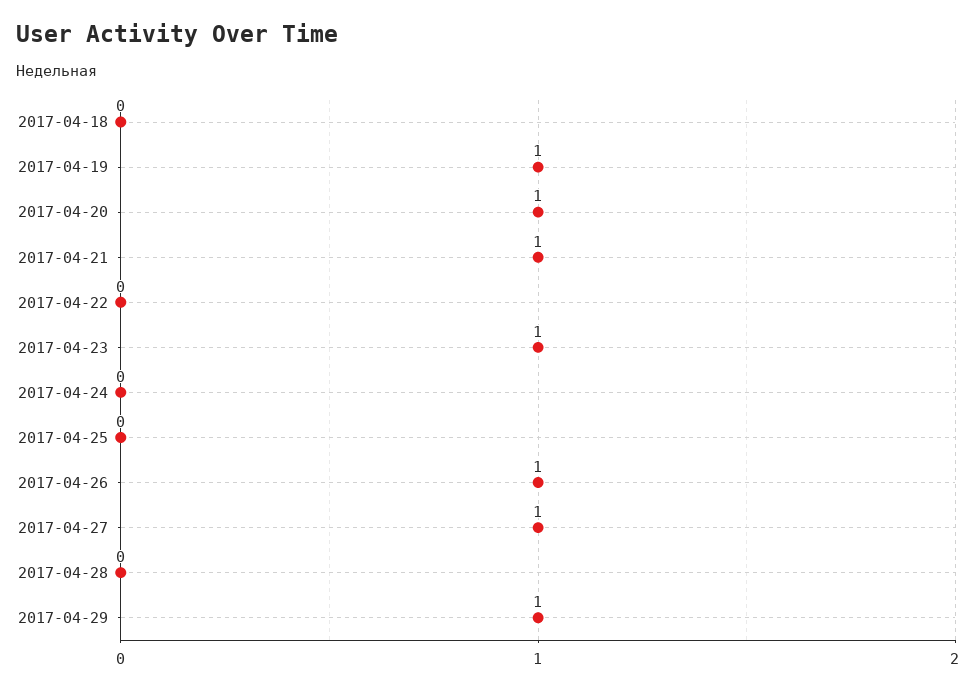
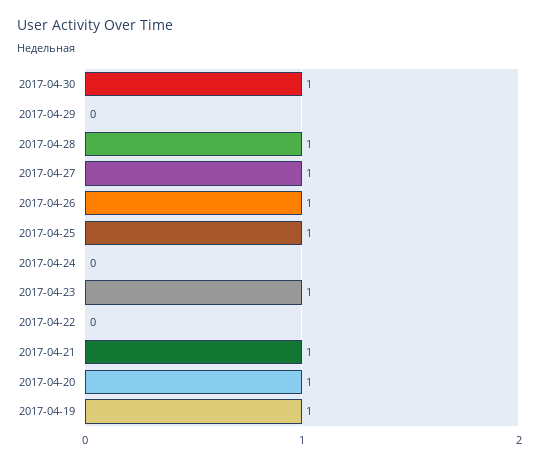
2017-04-18: 0 -> none
2017-04-25: 0 -> 1
2017-04-28: 0 -> 1
2017-04-29: 1 -> 0
2017-04-30: none -> 1

